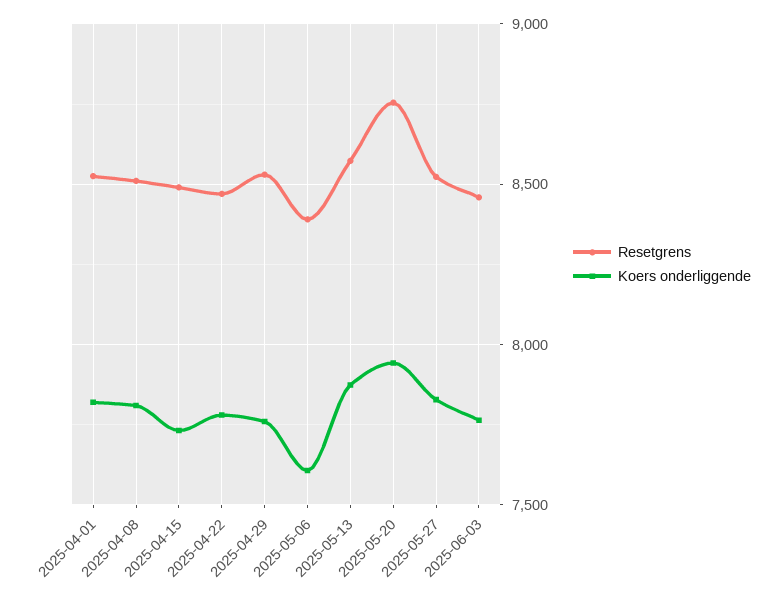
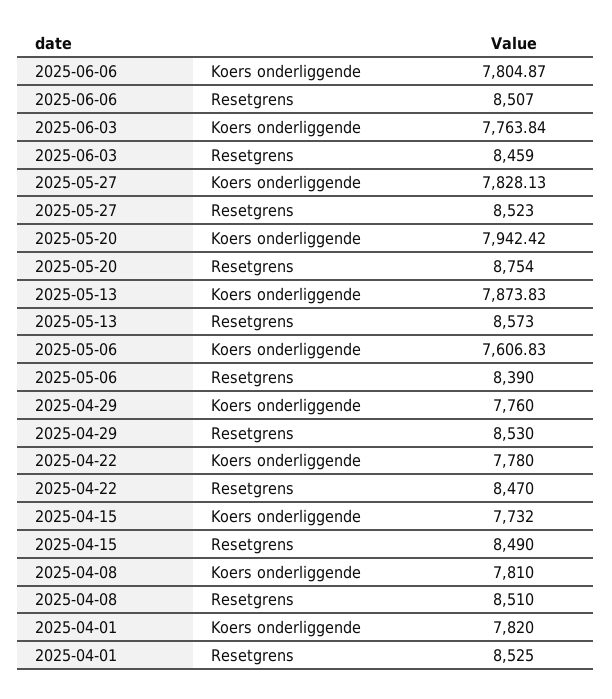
Koers onderliggende, 2025-06-06: none -> 7804.87
Resetgrens, 2025-06-06: none -> 8507

